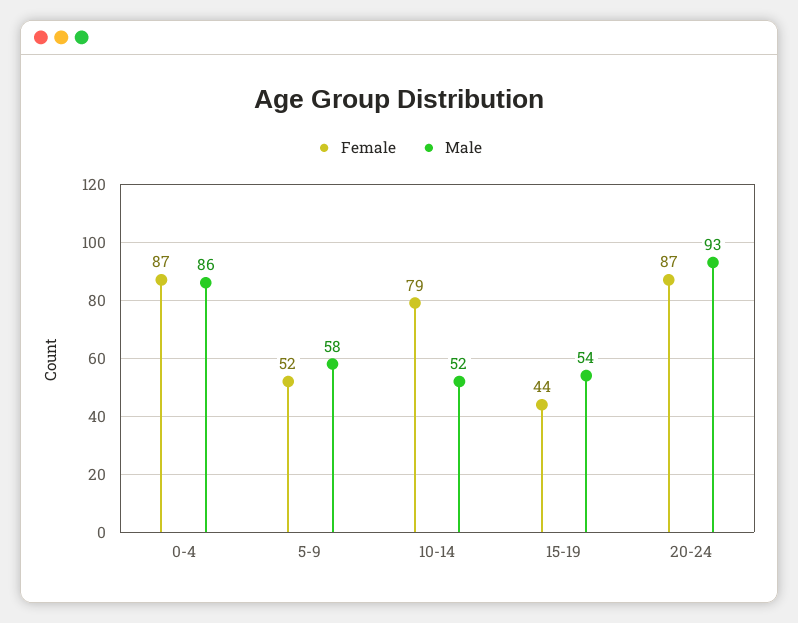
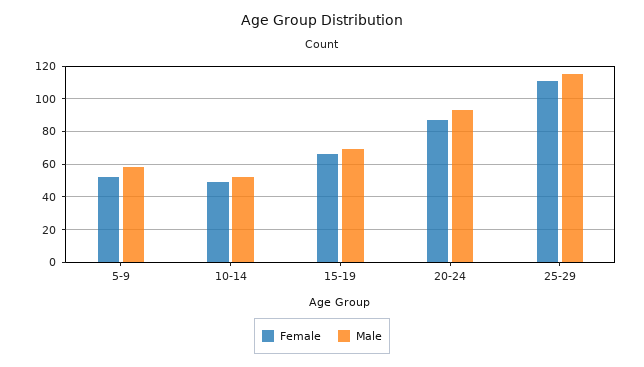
Female, 0-4: 87 -> none
Male, 0-4: 86 -> none
Female, 10-14: 79 -> 50
Female, 15-19: 44 -> 65
Male, 15-19: 54 -> 70
Female, 25-29: none -> 110
Male, 25-29: none -> 115

